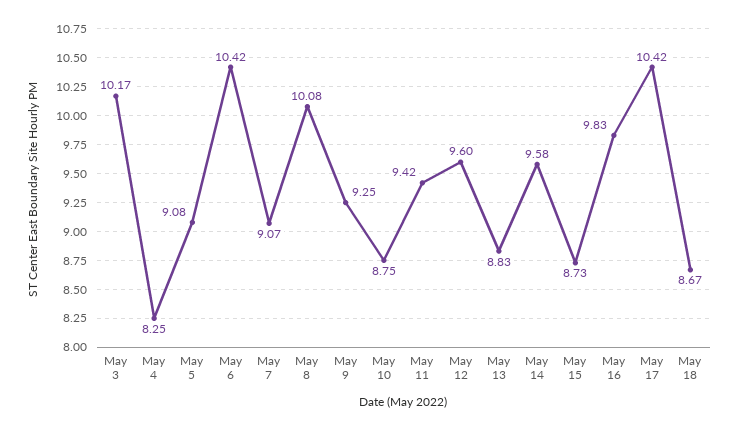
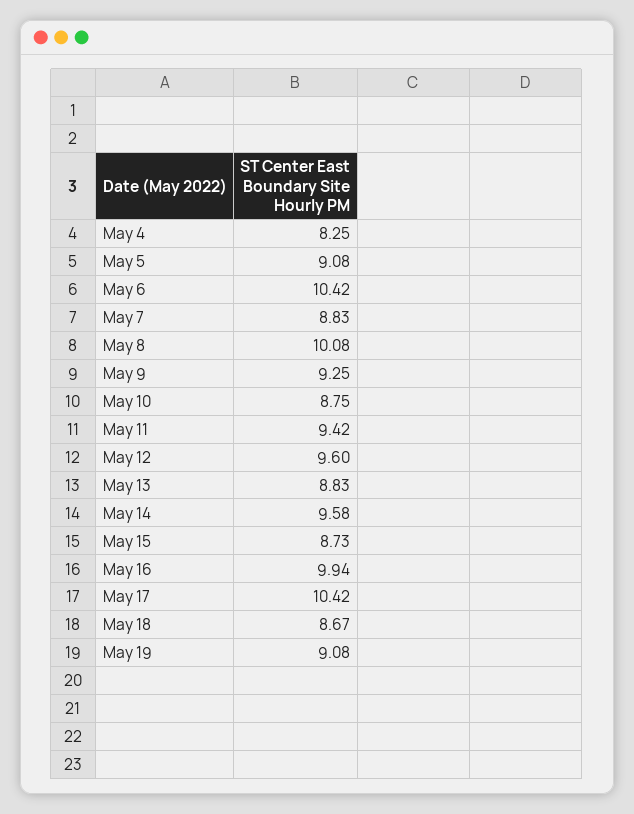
May 3: 10.17 -> none
May 7: 9.07 -> 8.83
May 16: 9.83 -> 9.94
May 19: none -> 9.08

